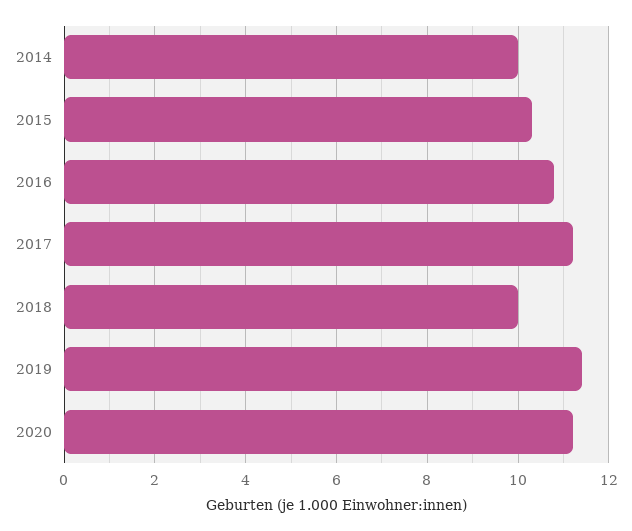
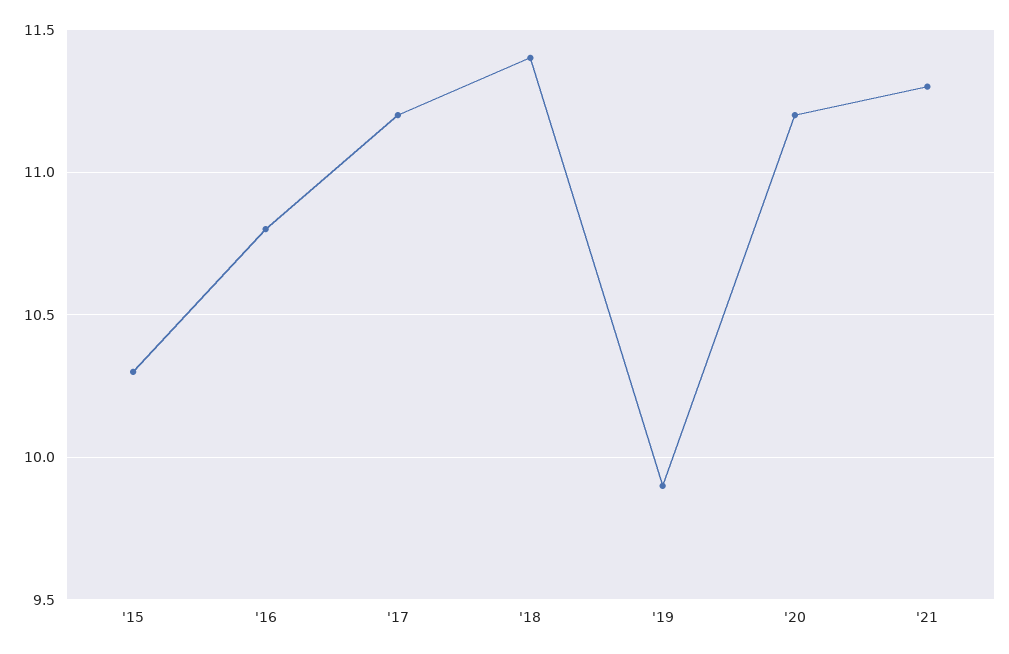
2014: 10 -> none
2018: 10 -> 11.4
2019: 11.5 -> 9.9
'21: none -> 11.3

